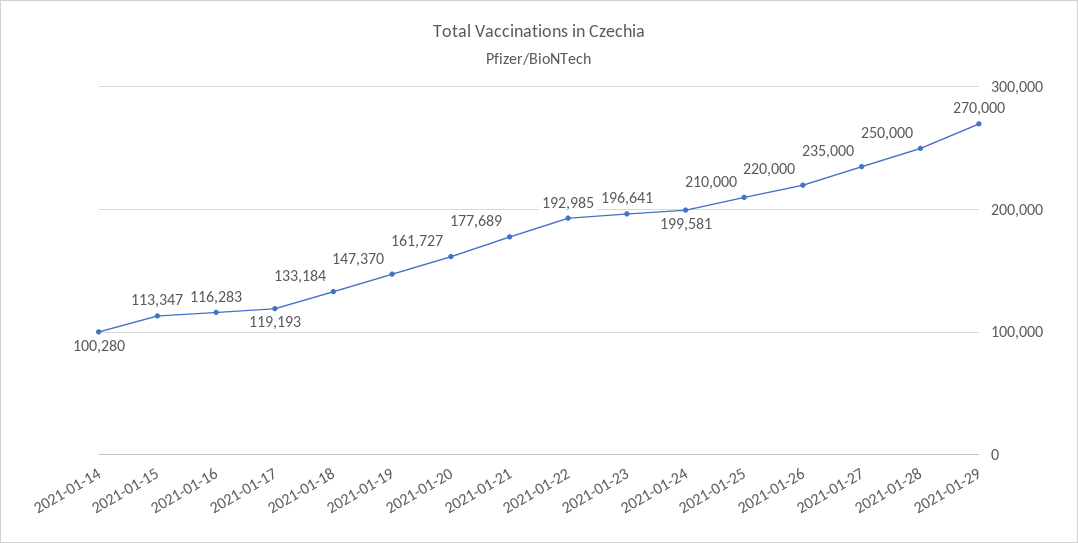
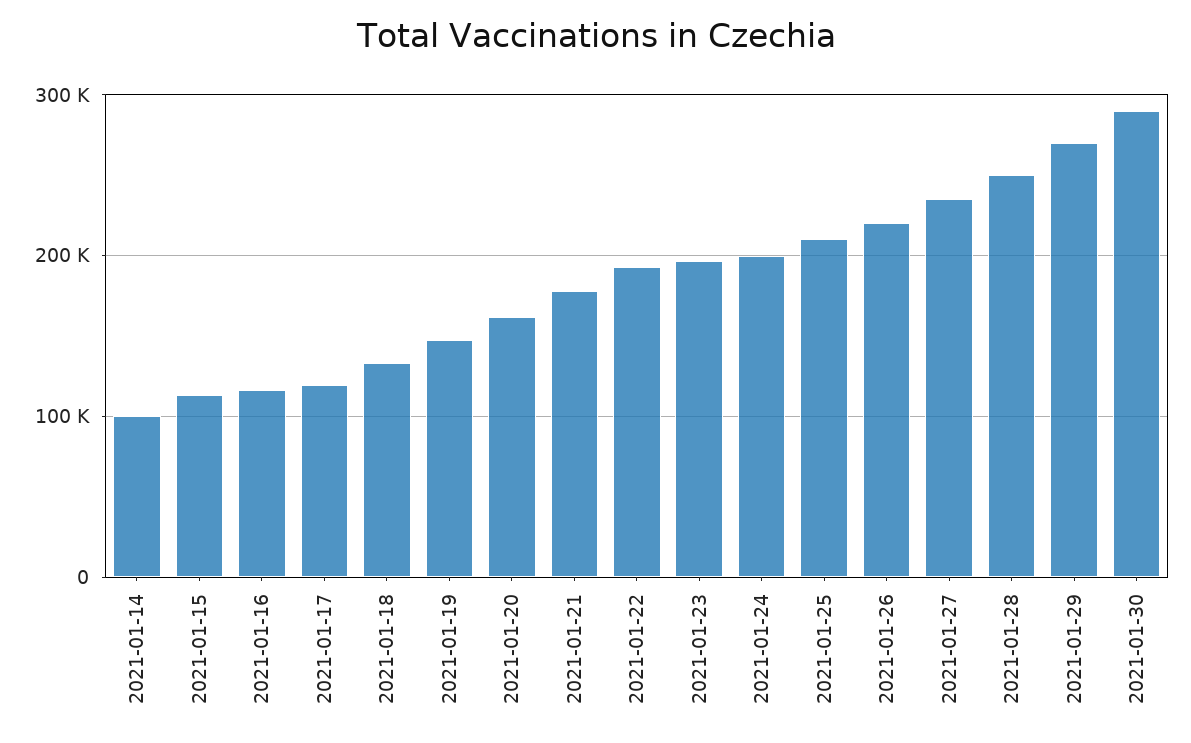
2021-01-30: none -> 290000

